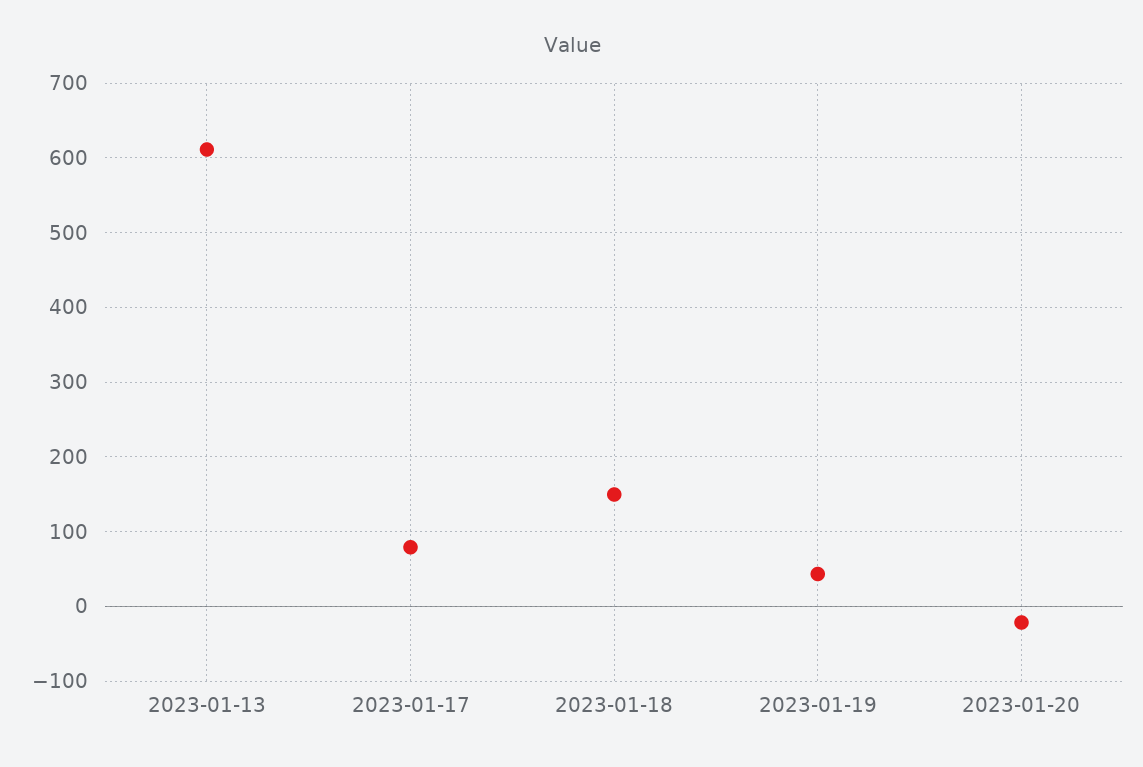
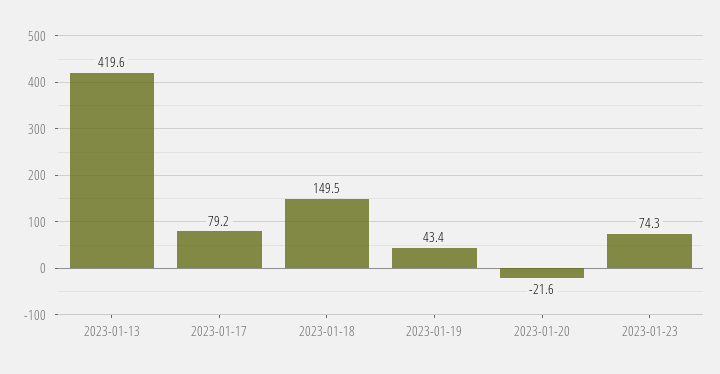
2023-01-13: 610 -> 419.6
2023-01-23: none -> 74.3

